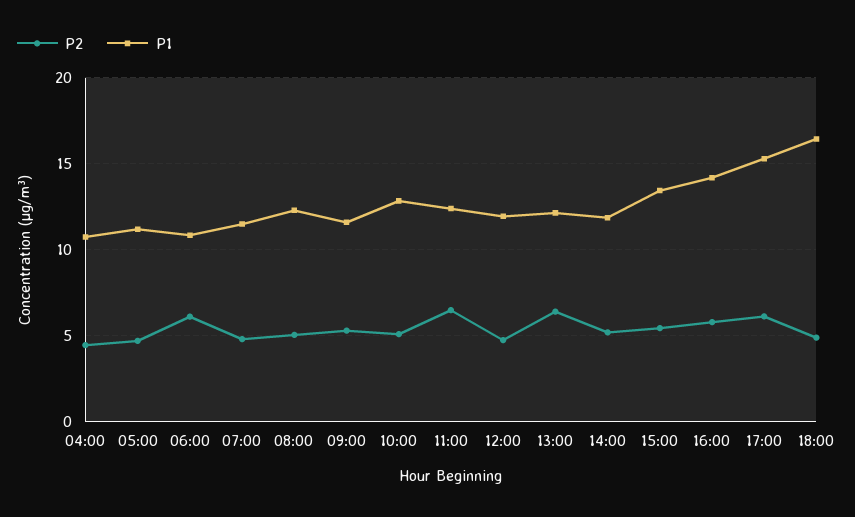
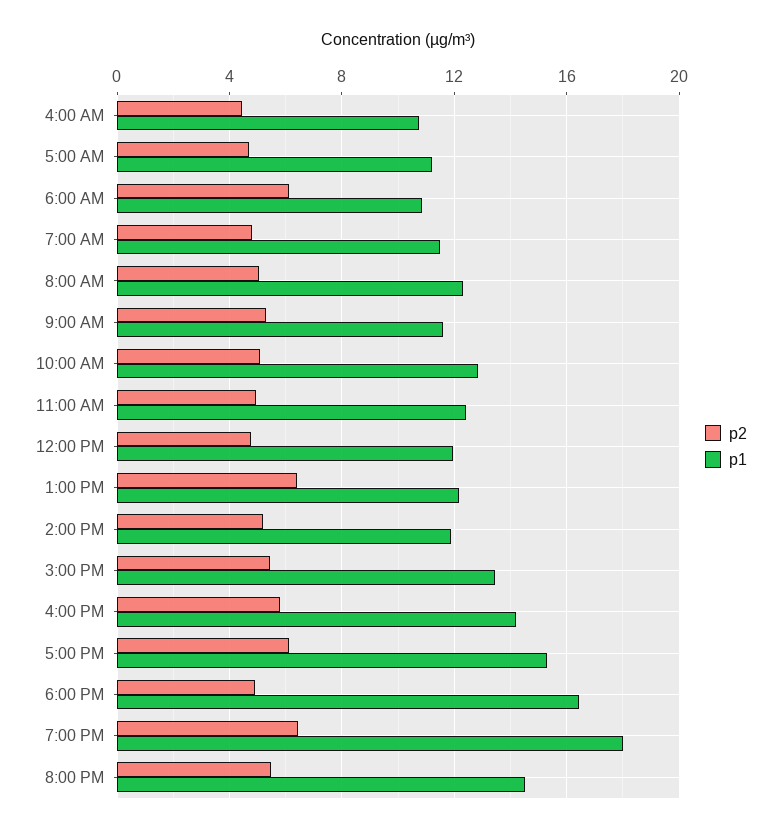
P2, 11:00: 6.5 -> 5
P2, 7:00 PM: none -> 6.5
P1, 7:00 PM: none -> 18
P2, 8:00 PM: none -> 5.5
P1, 8:00 PM: none -> 14.5

